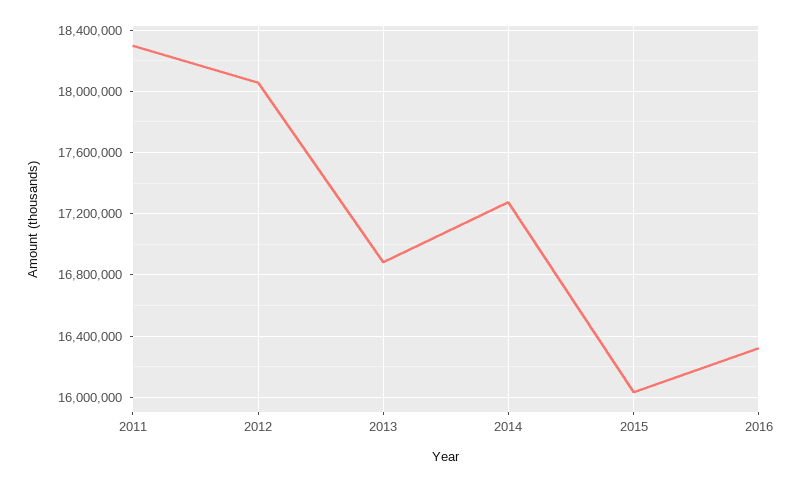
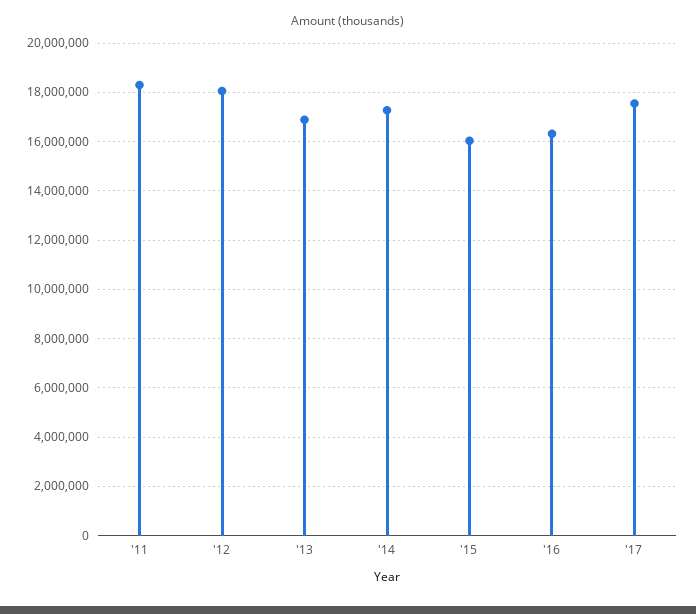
'17: none -> 17500000

